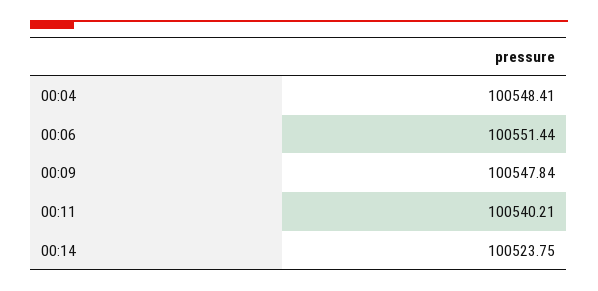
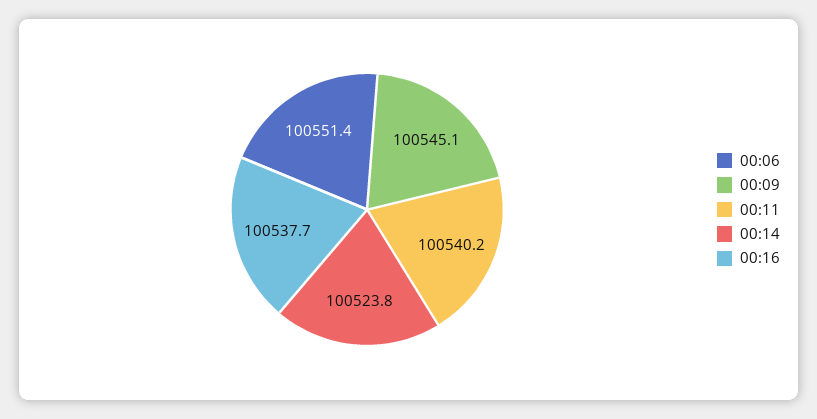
00:04: 100548.41 -> none
00:09: 100547.84 -> 100545.1
00:16: none -> 100537.7

